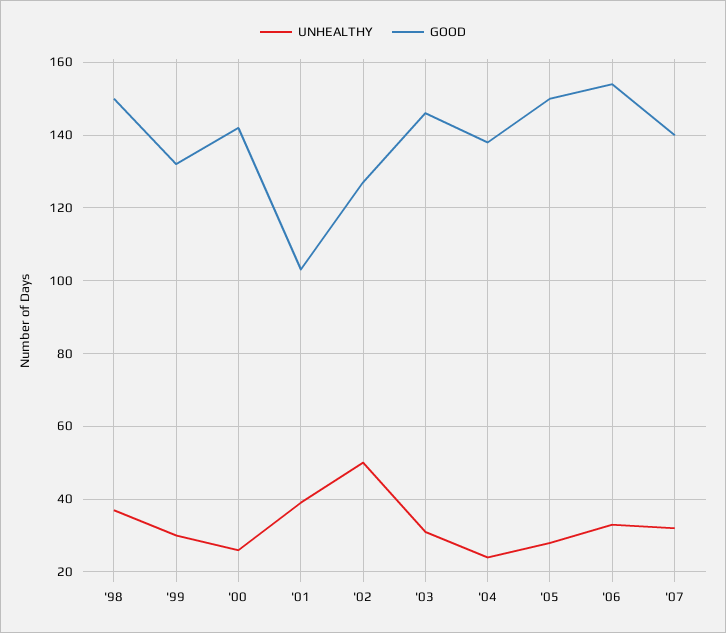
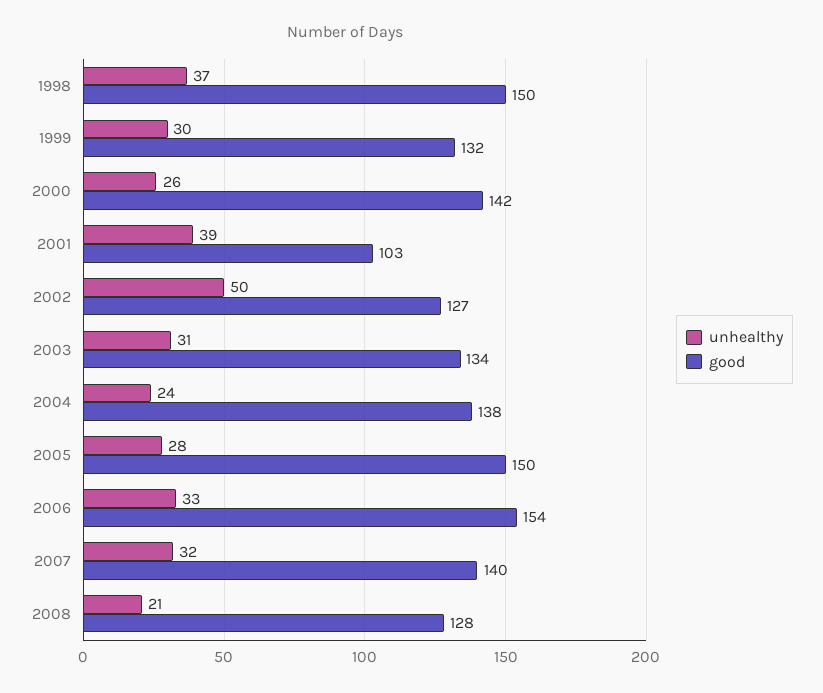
GOOD, '03: 145 -> 134
UNHEALTHY, 2008: none -> 21
GOOD, 2008: none -> 128

